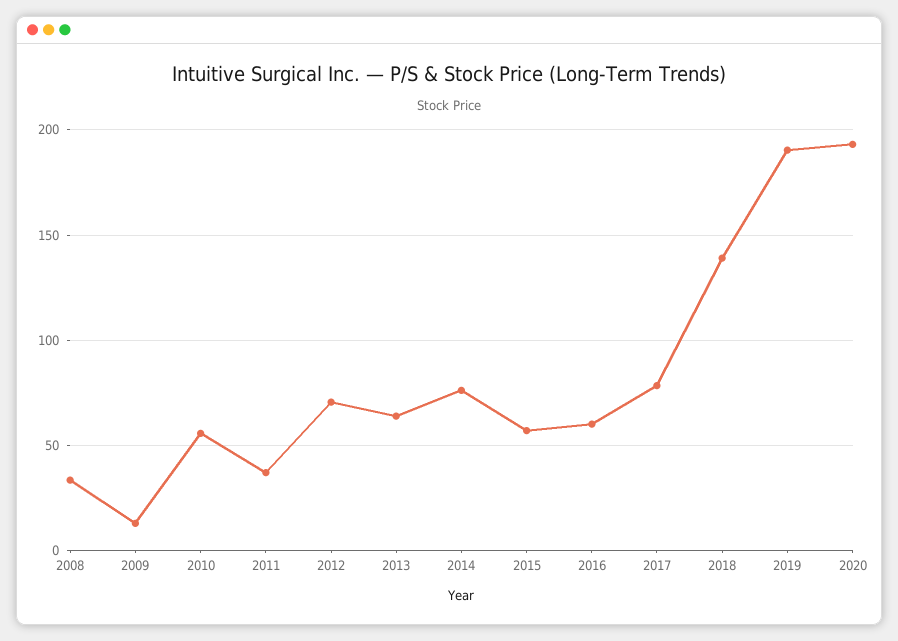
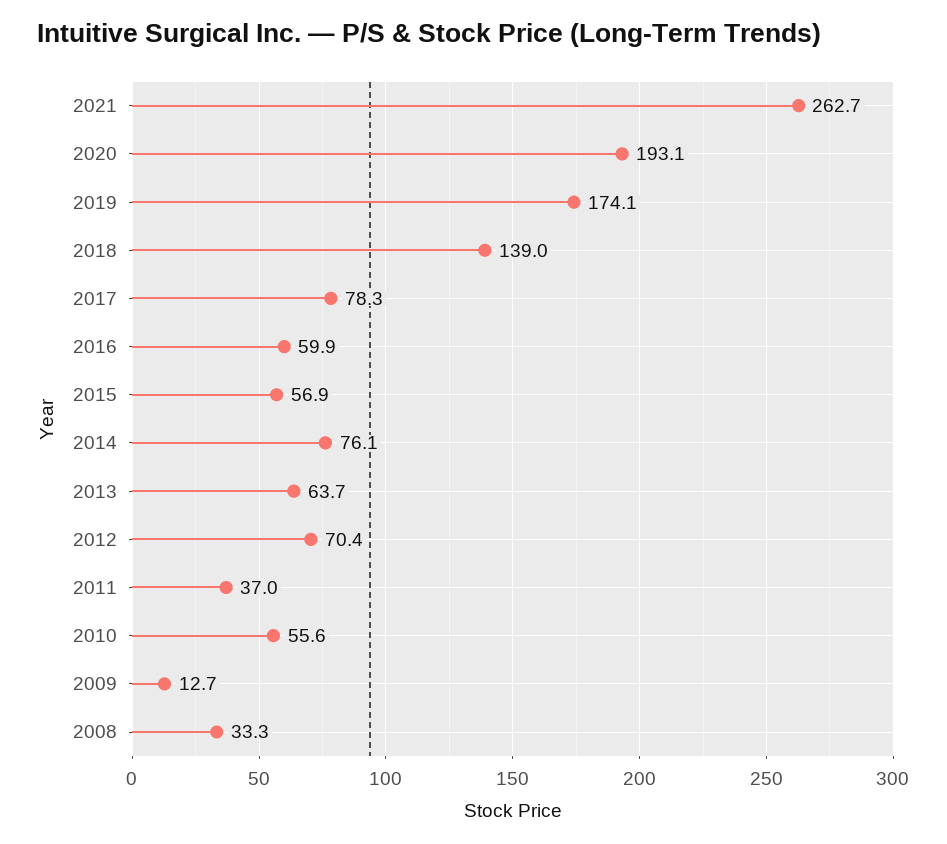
2019: 190 -> 174.1
2021: none -> 262.7

